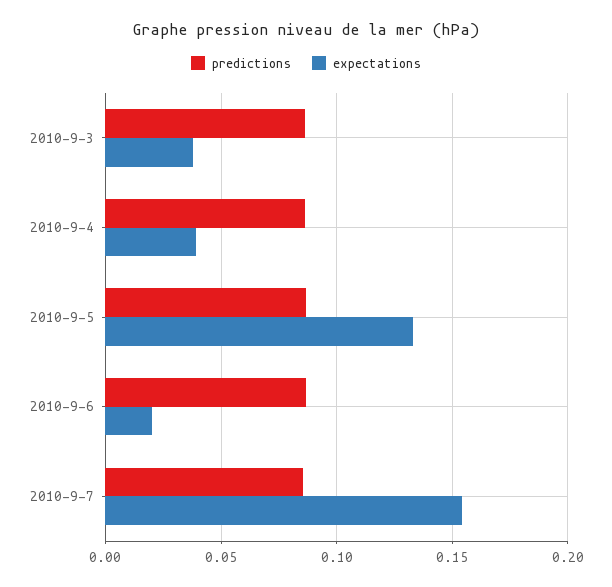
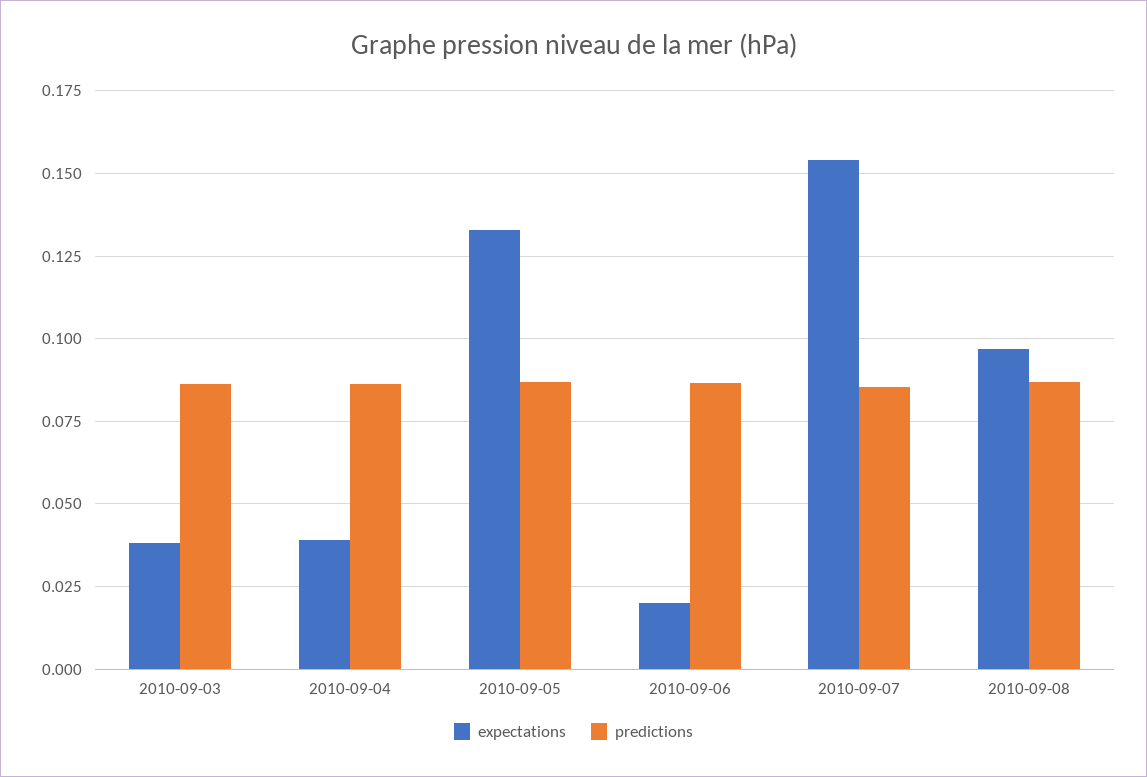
expectations, 2010-09-08: none -> 0.0975
predictions, 2010-09-08: none -> 0.0875

